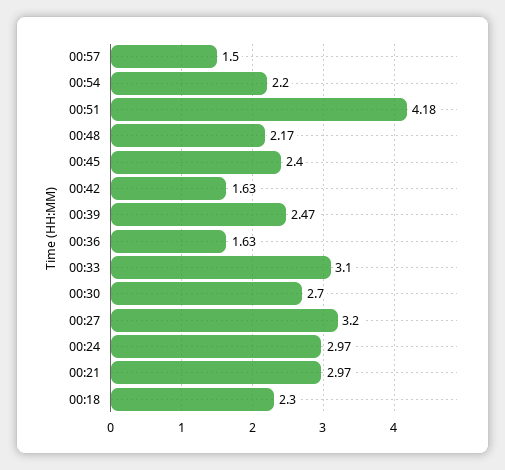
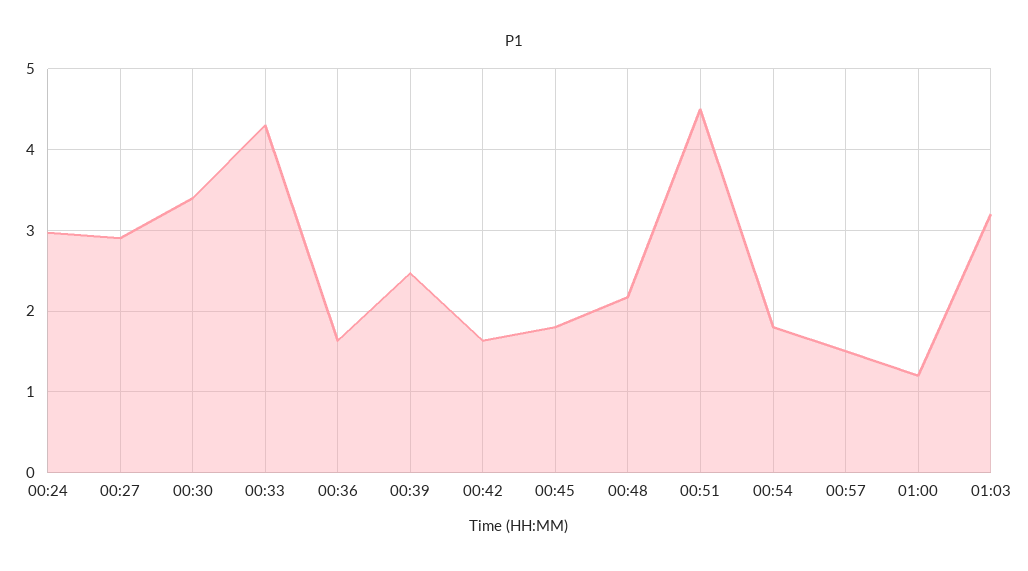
00:54: 2.2 -> 1.8
00:51: 4.18 -> 4.5
00:45: 2.4 -> 1.8
00:33: 3.1 -> 4.3
00:30: 2.7 -> 3.4
00:27: 3.2 -> 2.9
00:21: 2.97 -> none
00:18: 2.3 -> none
01:00: none -> 1.2
01:03: none -> 3.2

